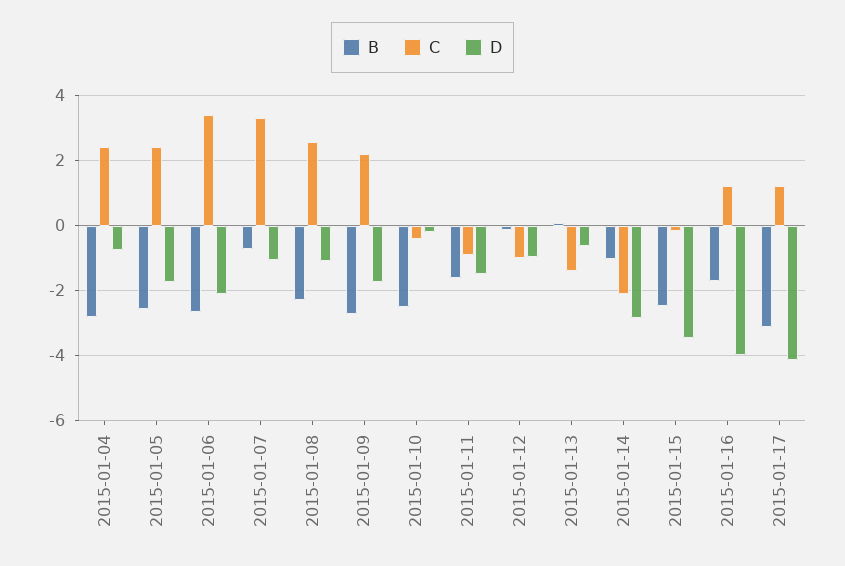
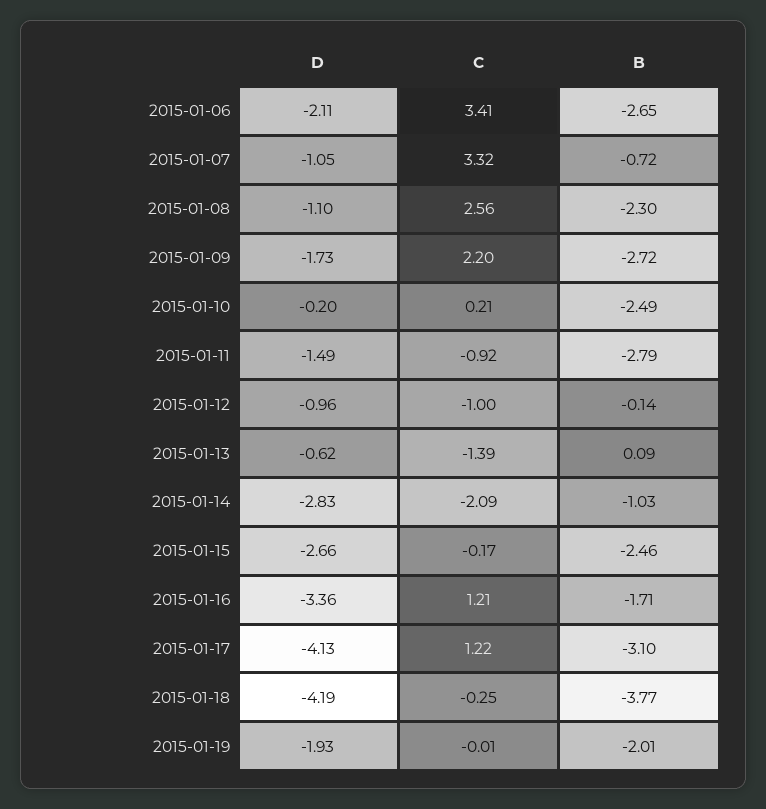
B, 2015-01-04: -2.8 -> none
C, 2015-01-04: 2.4 -> none
D, 2015-01-04: -0.8 -> none
B, 2015-01-05: -2.6 -> none
C, 2015-01-05: 2.4 -> none
D, 2015-01-05: -1.8 -> none
C, 2015-01-10: -0.4 -> 0.21
B, 2015-01-11: -1.6 -> -2.79
D, 2015-01-15: -3.4 -> -2.66
D, 2015-01-16: -4 -> -3.36
D, 2015-01-18: none -> -4.19
C, 2015-01-18: none -> -0.25
B, 2015-01-18: none -> -3.77
D, 2015-01-19: none -> -1.93
C, 2015-01-19: none -> -0.01
B, 2015-01-19: none -> -2.01

